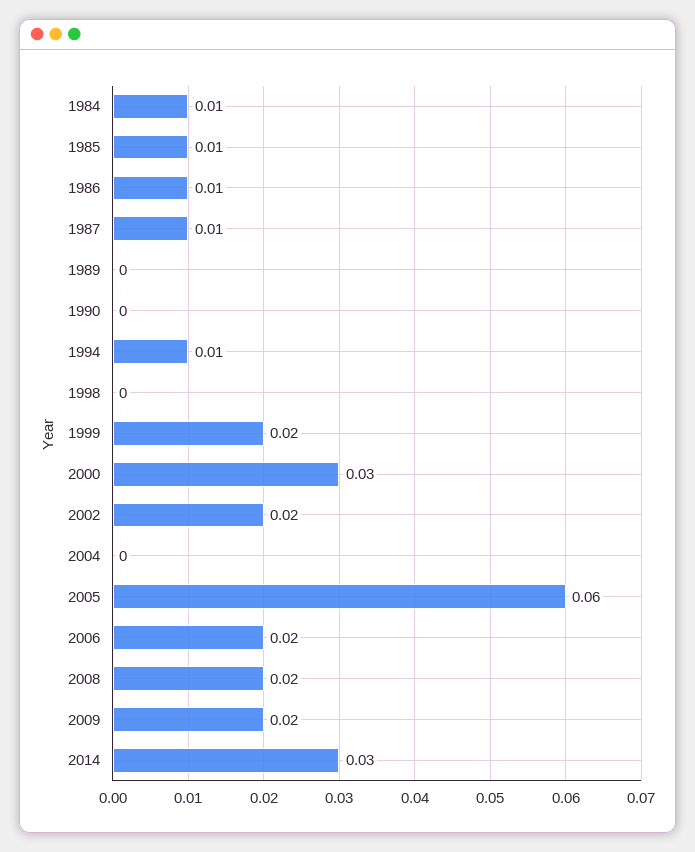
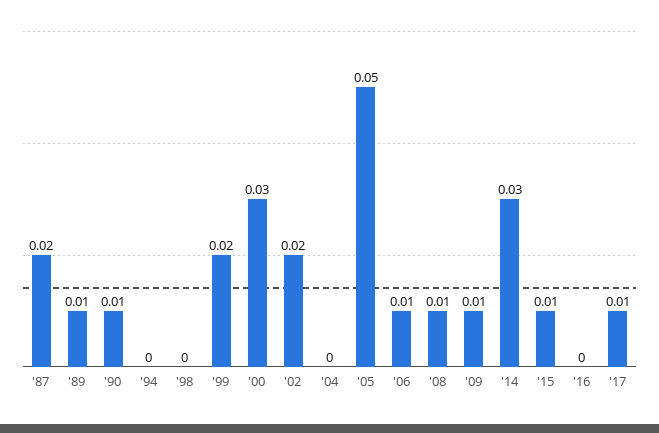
1984: 0.01 -> none
1985: 0.01 -> none
1986: 0.01 -> none
1987: 0.01 -> 0.02
1989: 0 -> 0.01
1990: 0 -> 0.01
1994: 0.01 -> 0
2005: 0.06 -> 0.05
2006: 0.02 -> 0.01
2008: 0.02 -> 0.01
2009: 0.02 -> 0.01
'15: none -> 0.01
'16: none -> 0
'17: none -> 0.01

